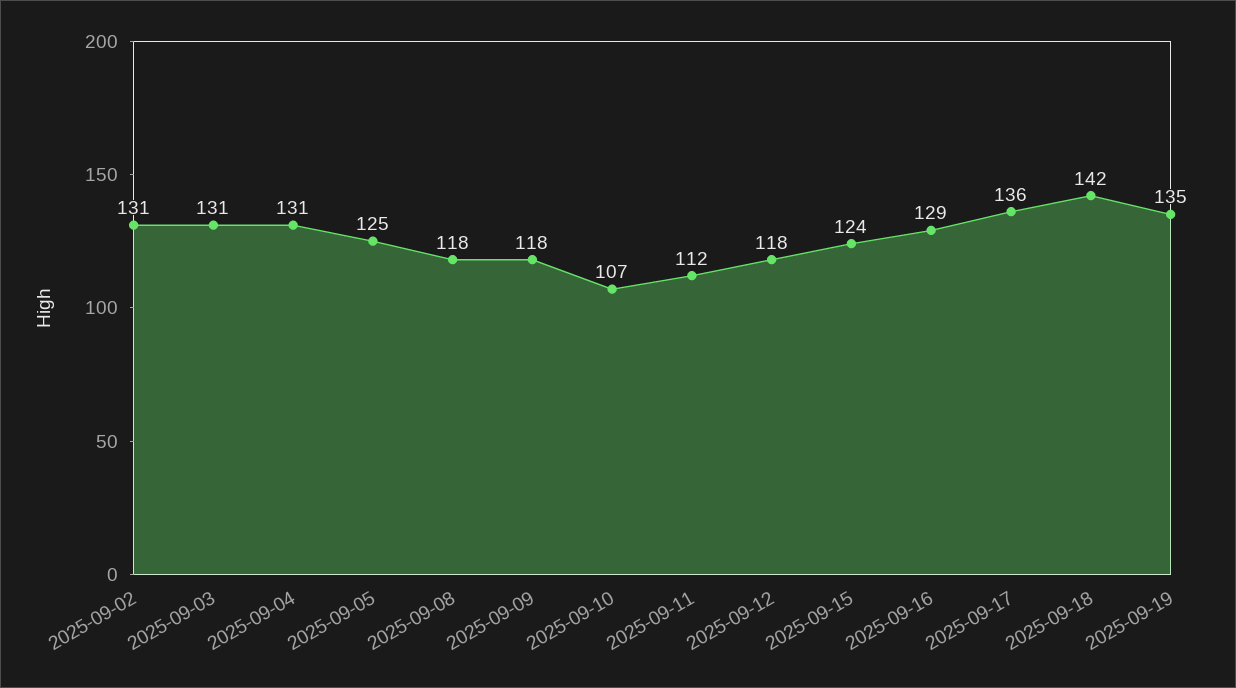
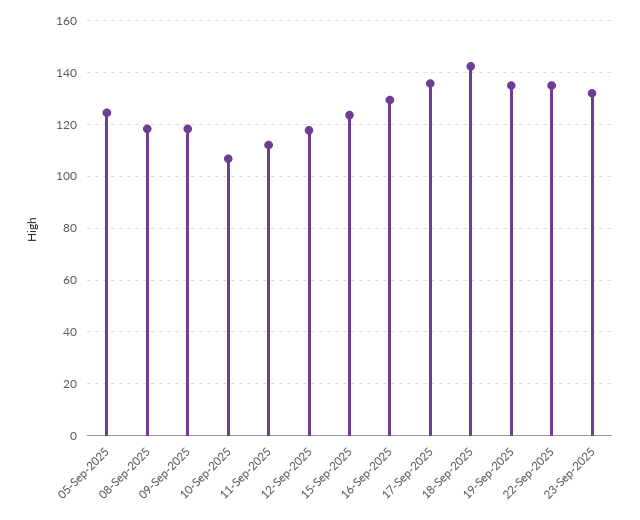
2025-09-02: 131 -> none
2025-09-03: 131 -> none
2025-09-04: 131 -> none
22-Sep-2025: none -> 135
23-Sep-2025: none -> 132.5

